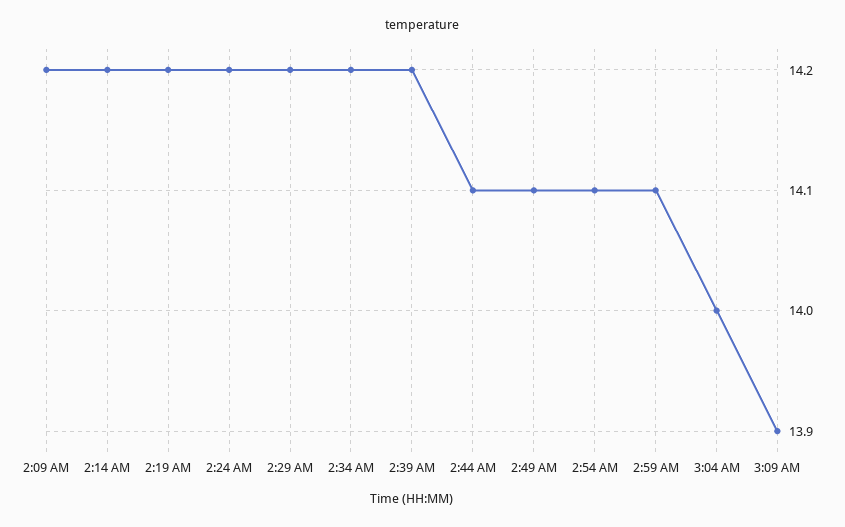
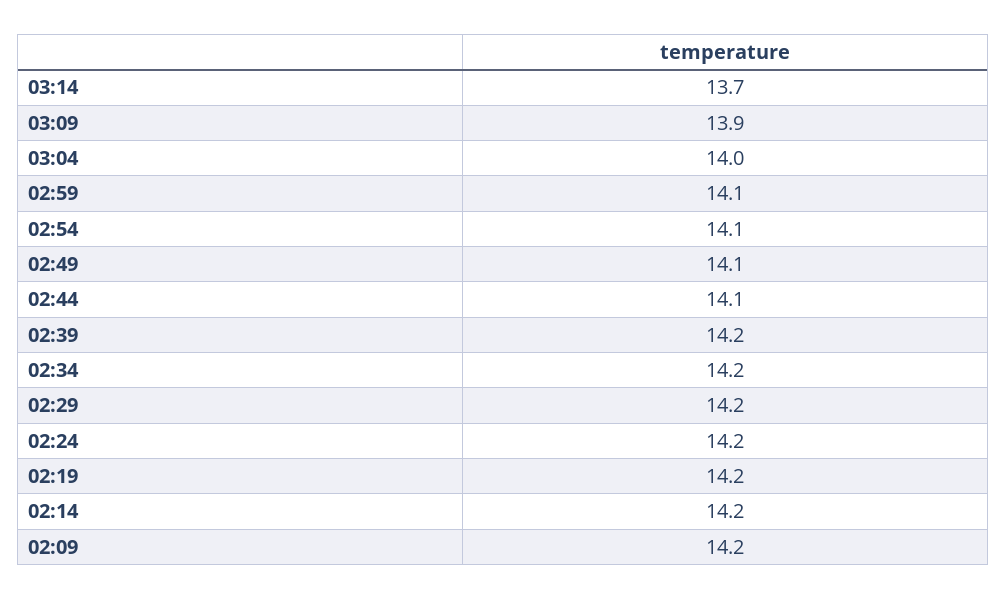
03:14: none -> 13.7

